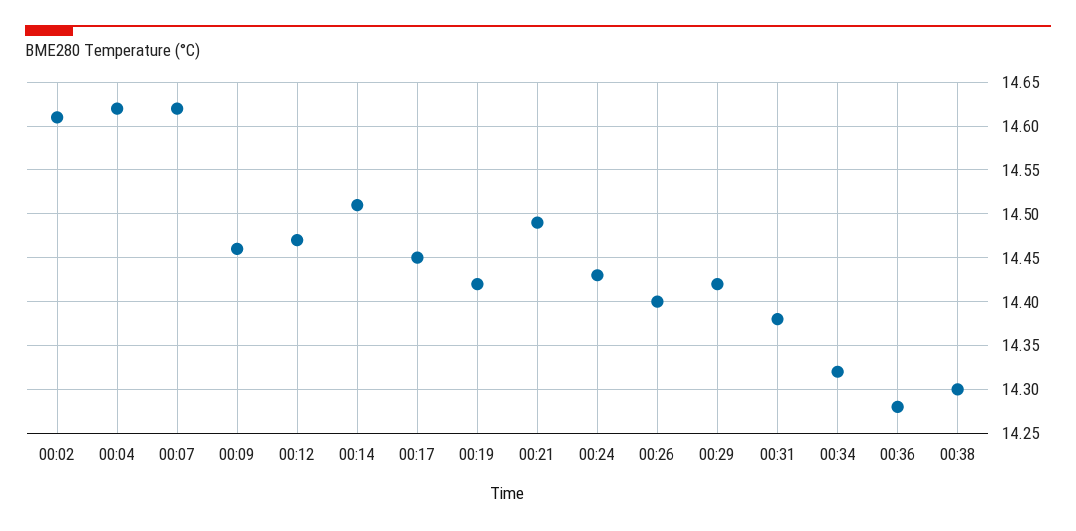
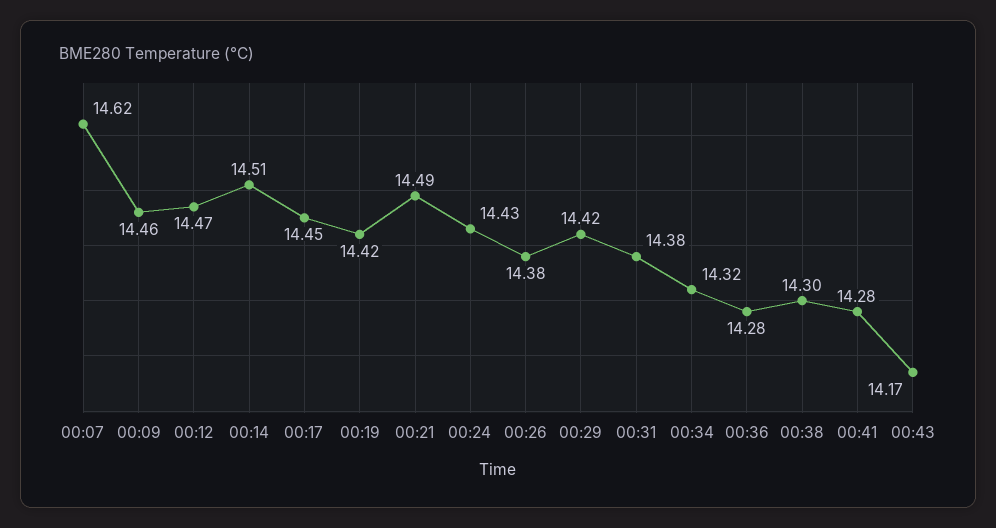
00:02: 14.61 -> none
00:04: 14.62 -> none
00:26: 14.4 -> 14.38
00:41: none -> 14.28
00:43: none -> 14.17

